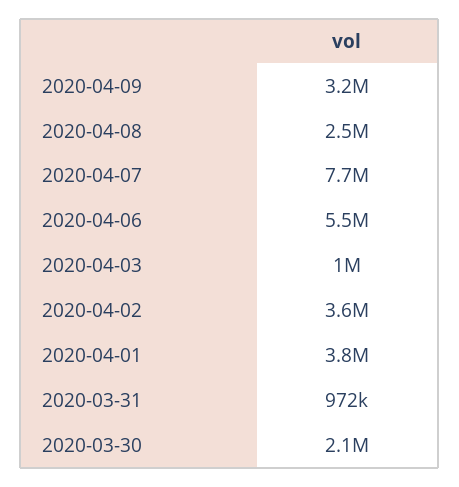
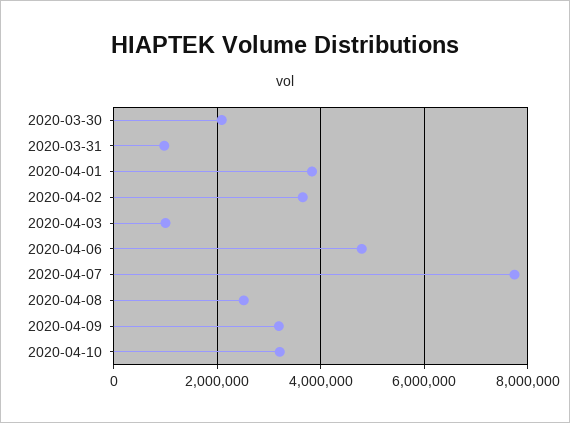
2020-04-06: 5500000 -> 4800000
2020-04-10: none -> 3200000

